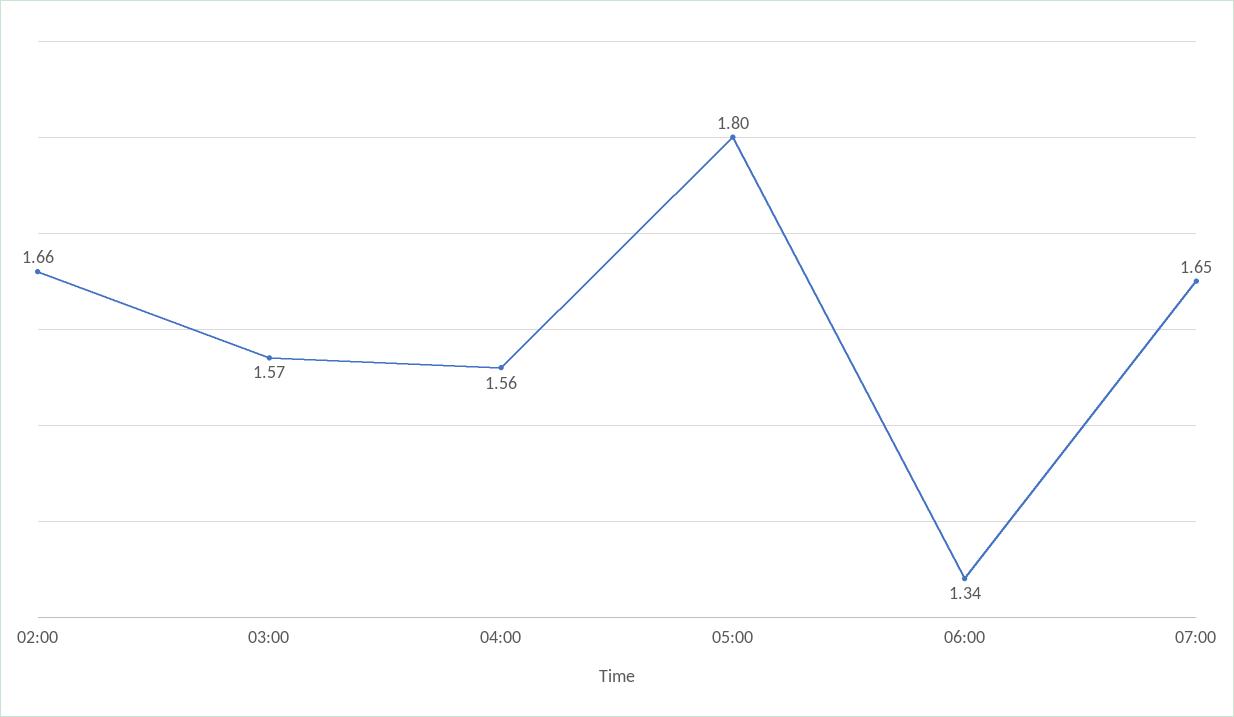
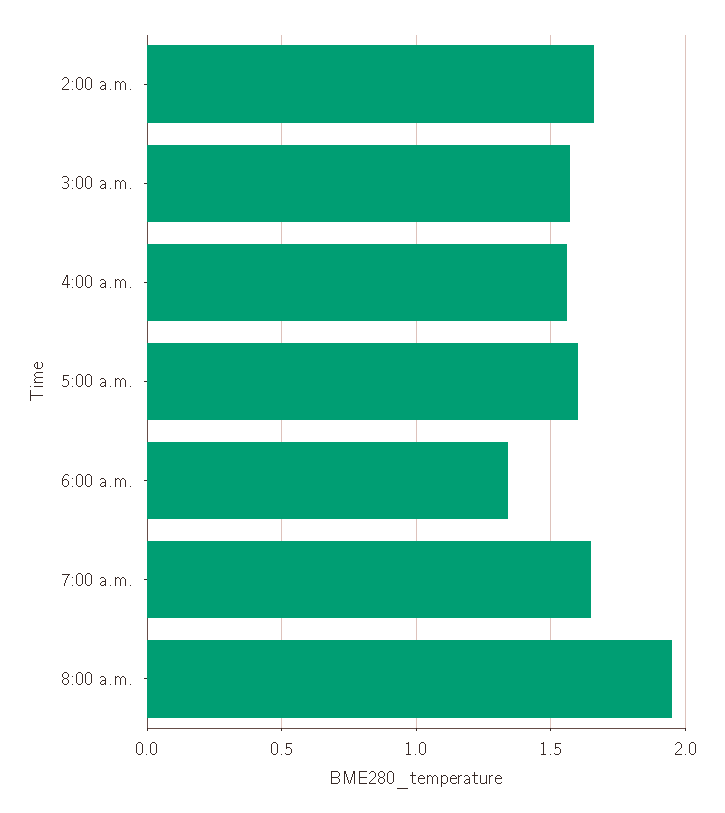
05:00: 1.8 -> 1.6
8:00 a.m.: none -> 1.95

